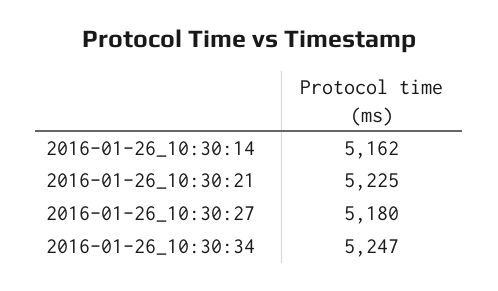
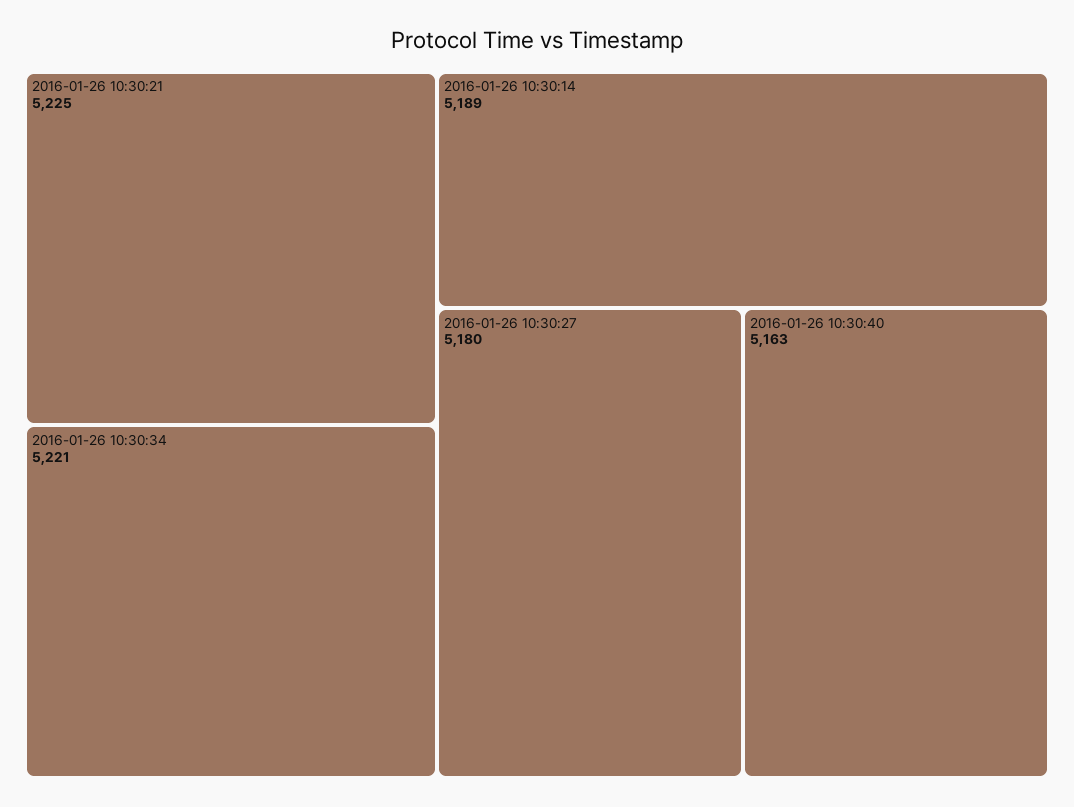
2016-01-26_10:30:14: 5162 -> 5189
2016-01-26_10:30:34: 5247 -> 5221
2016-01-26 10:30:40: none -> 5163

